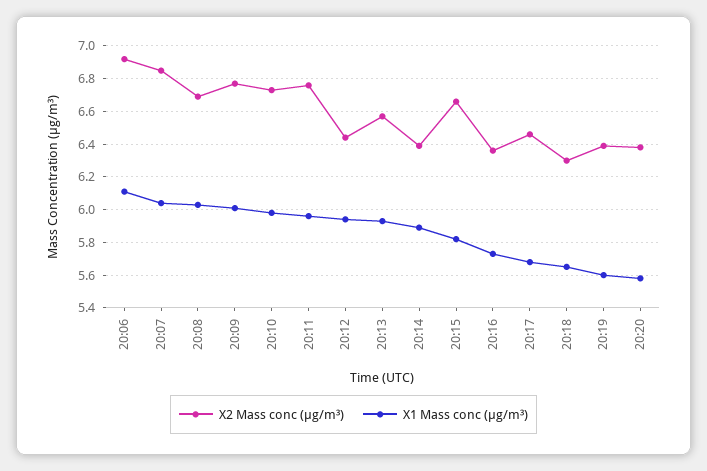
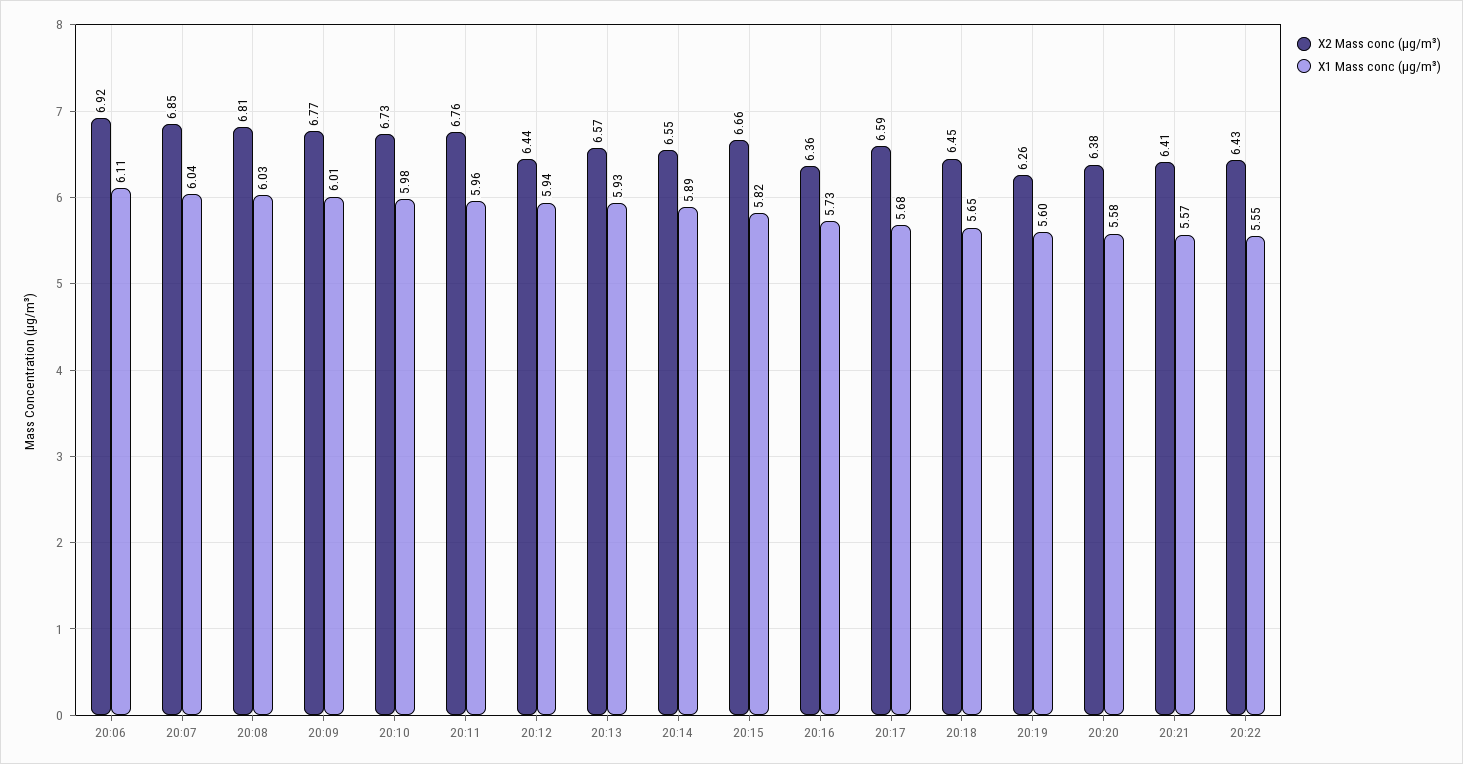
X2 Mass conc (μg/m³), 20:08: 6.7 -> 6.81
X2 Mass conc (μg/m³), 20:14: 6.4 -> 6.55
X2 Mass conc (μg/m³), 20:17: 6.45 -> 6.59
X2 Mass conc (μg/m³), 20:18: 6.3 -> 6.45
X2 Mass conc (μg/m³), 20:19: 6.4 -> 6.26
X2 Mass conc (μg/m³), 20:21: none -> 6.41
X1 Mass conc (μg/m³), 20:21: none -> 5.57
X2 Mass conc (μg/m³), 20:22: none -> 6.43
X1 Mass conc (μg/m³), 20:22: none -> 5.55

